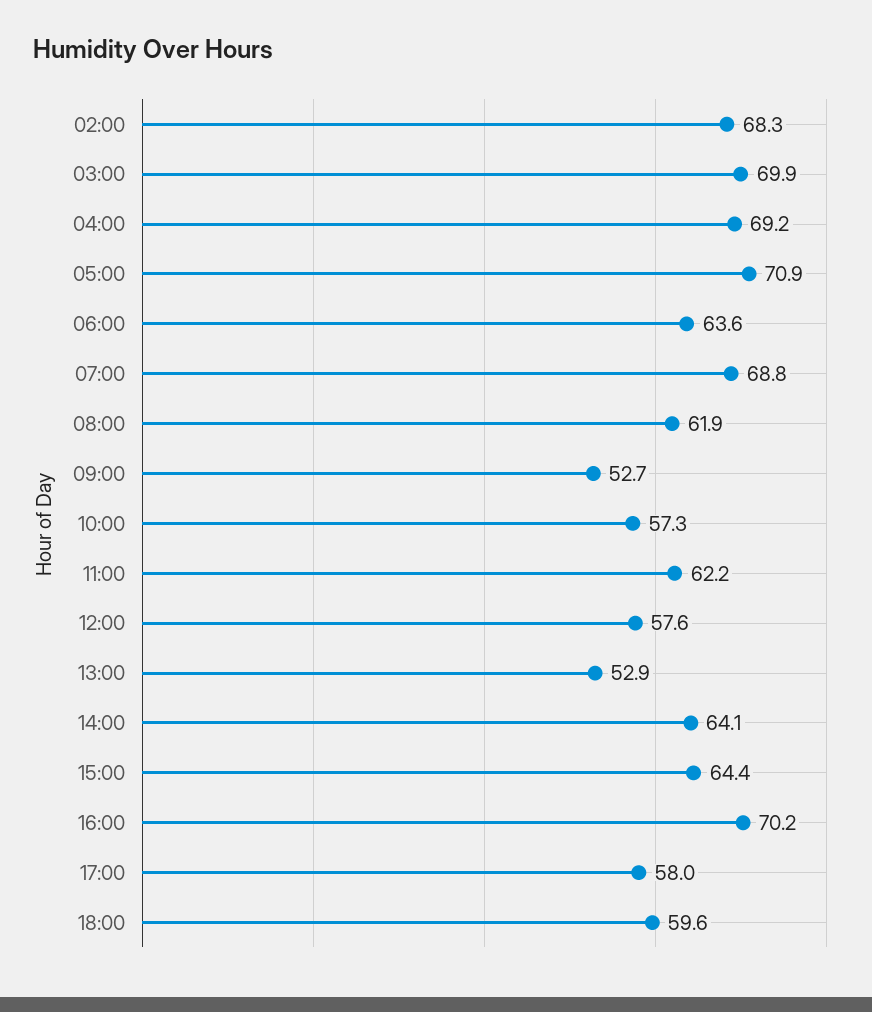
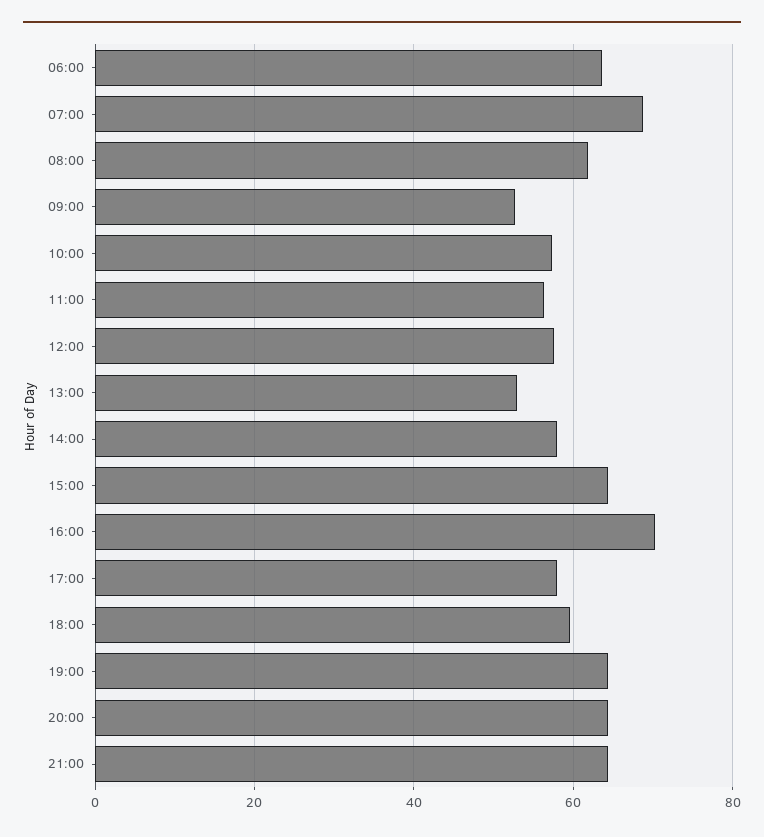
02:00: 68.3 -> none
03:00: 69.9 -> none
04:00: 69.2 -> none
05:00: 70.9 -> none
11:00: 62.2 -> 56
14:00: 64.1 -> 58
19:00: none -> 64
20:00: none -> 64
21:00: none -> 64

